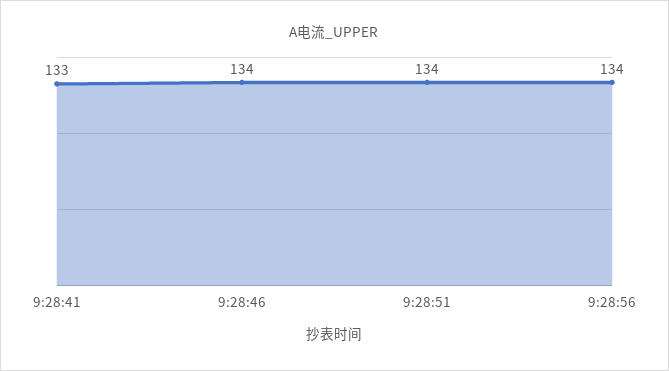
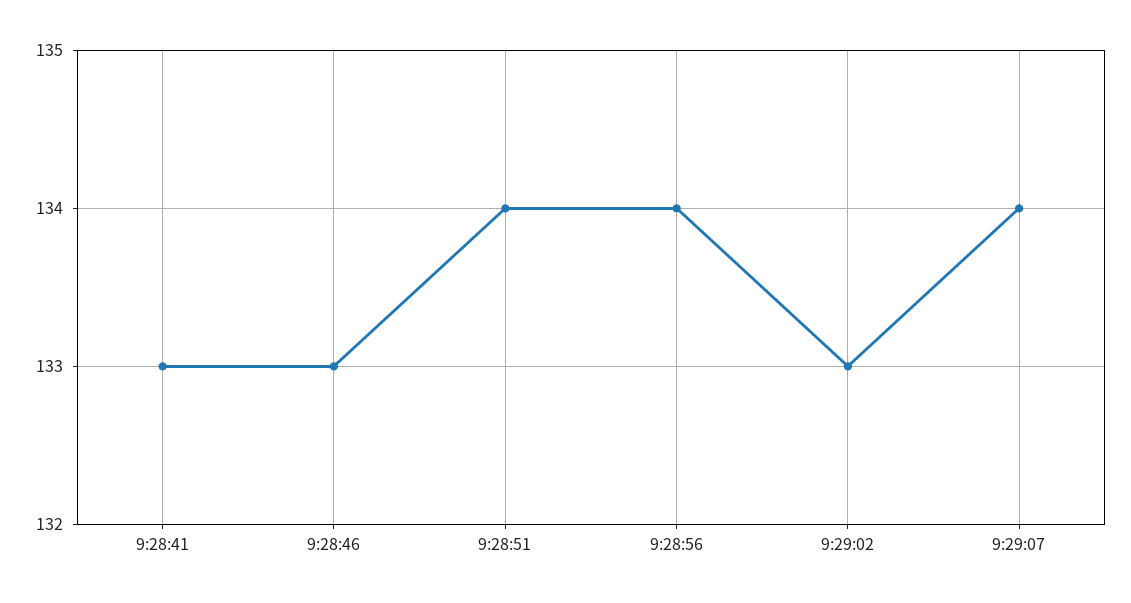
9:28:46: 134 -> 133
9:29:02: none -> 133
9:29:07: none -> 134

